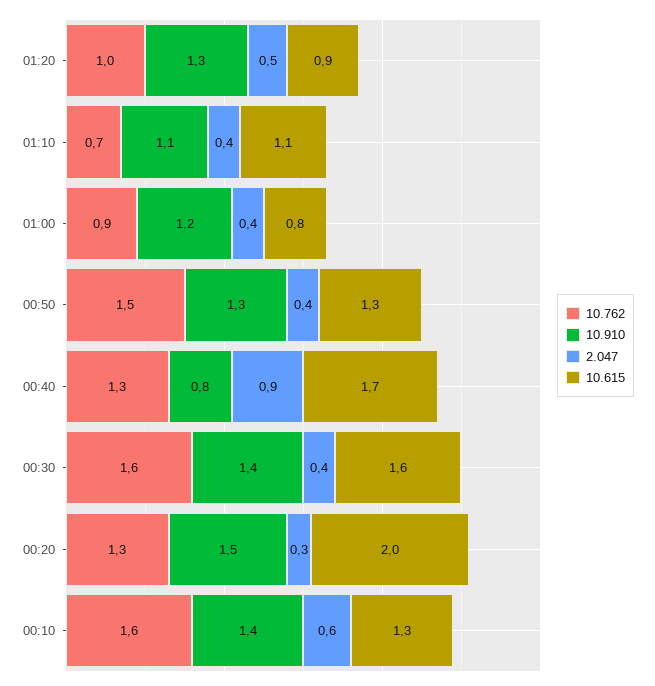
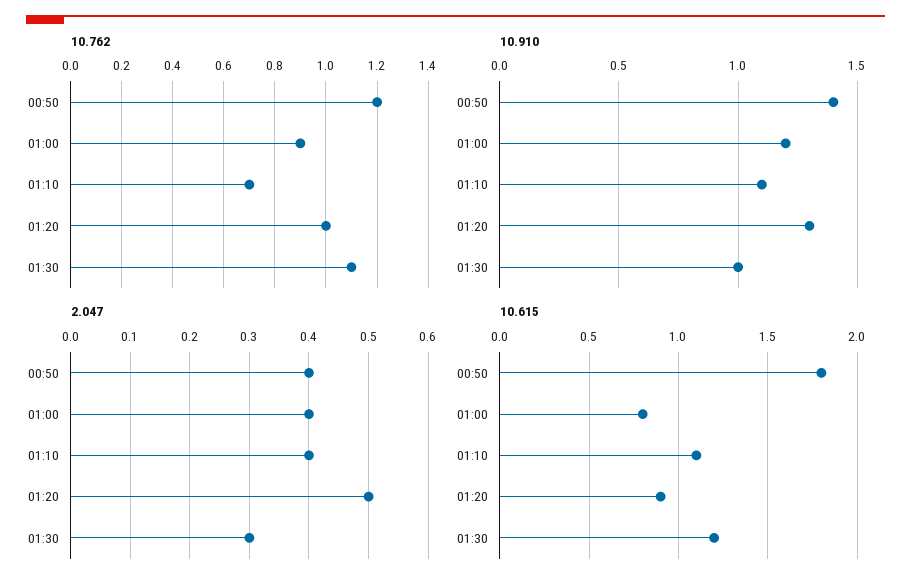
10.762, 00:50: 1.5 -> 1.2
10.910, 00:50: 1.3 -> 1.4
10.615, 00:50: 1.3 -> 1.8
10.762, 00:40: 1.3 -> none
10.910, 00:40: 0.8 -> none
2.047, 00:40: 0.9 -> none
10.615, 00:40: 1.7 -> none
10.762, 00:30: 1.6 -> none
10.910, 00:30: 1.4 -> none
2.047, 00:30: 0.4 -> none
10.615, 00:30: 1.6 -> none
10.762, 00:20: 1.3 -> none
10.910, 00:20: 1.5 -> none
2.047, 00:20: 0.3 -> none
10.615, 00:20: 2 -> none
10.762, 00:10: 1.6 -> none
10.910, 00:10: 1.4 -> none
2.047, 00:10: 0.6 -> none
10.615, 00:10: 1.3 -> none
10.762, 01:30: none -> 1.1
10.910, 01:30: none -> 1
2.047, 01:30: none -> 0.3
10.615, 01:30: none -> 1.2

